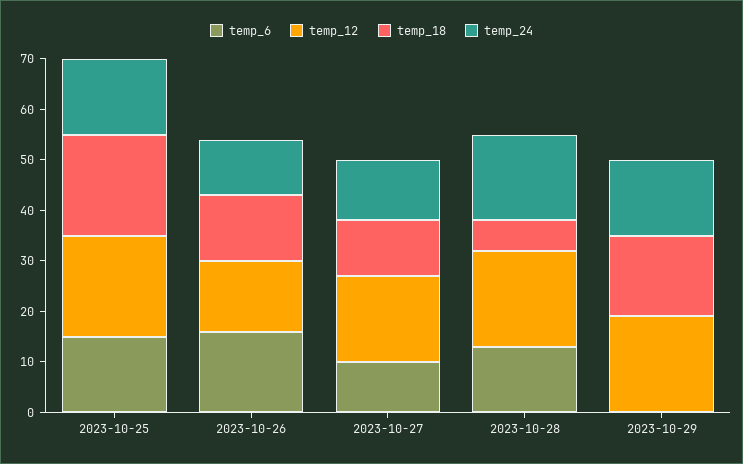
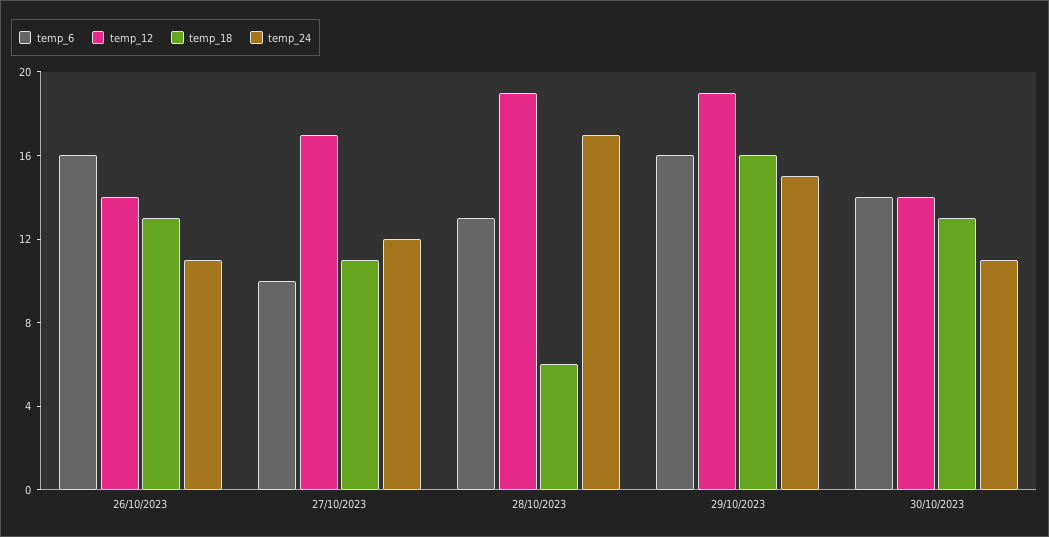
temp_6, 2023-10-25: 15 -> none
temp_12, 2023-10-25: 20 -> none
temp_18, 2023-10-25: 20 -> none
temp_24, 2023-10-25: 15 -> none
temp_6, 2023-10-29: 0 -> 16
temp_6, 30/10/2023: none -> 14
temp_12, 30/10/2023: none -> 14
temp_18, 30/10/2023: none -> 13
temp_24, 30/10/2023: none -> 11

